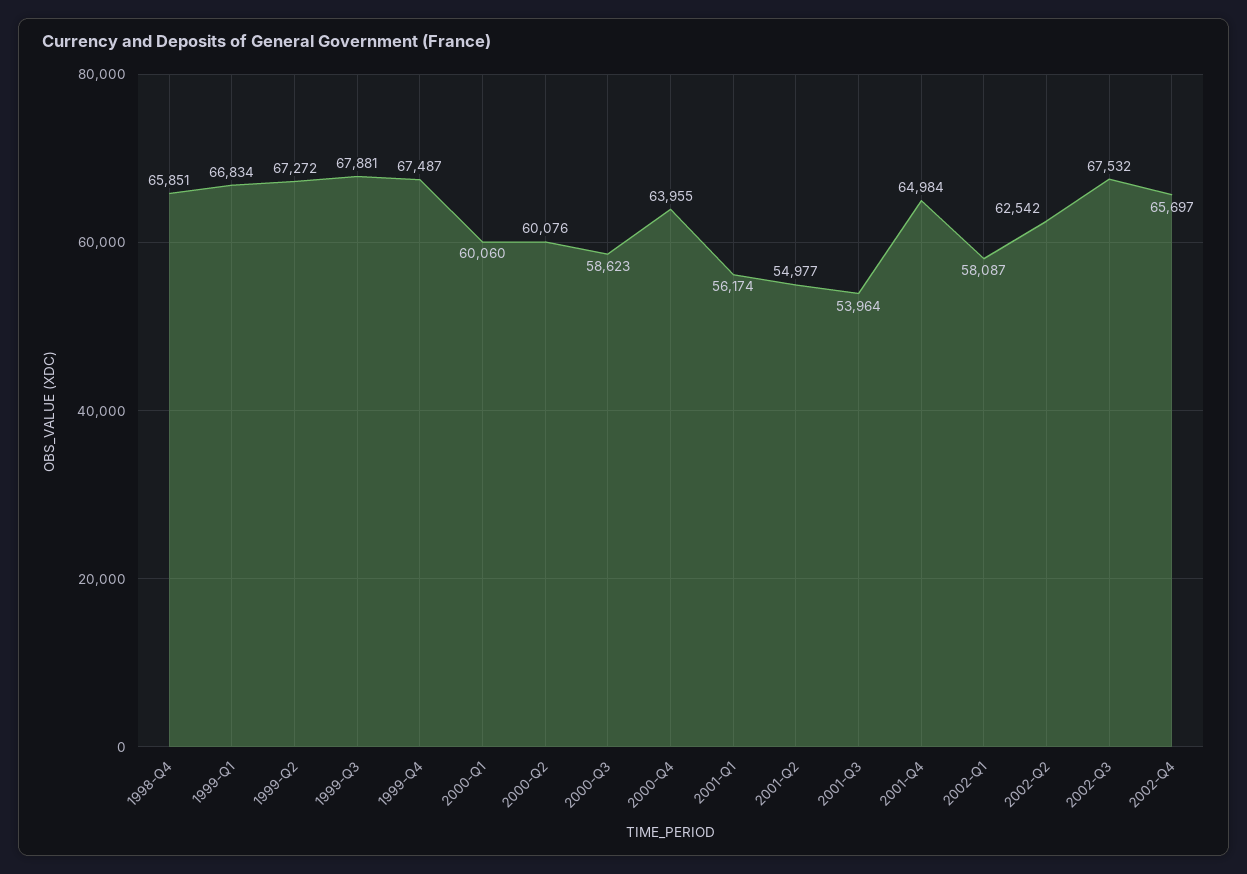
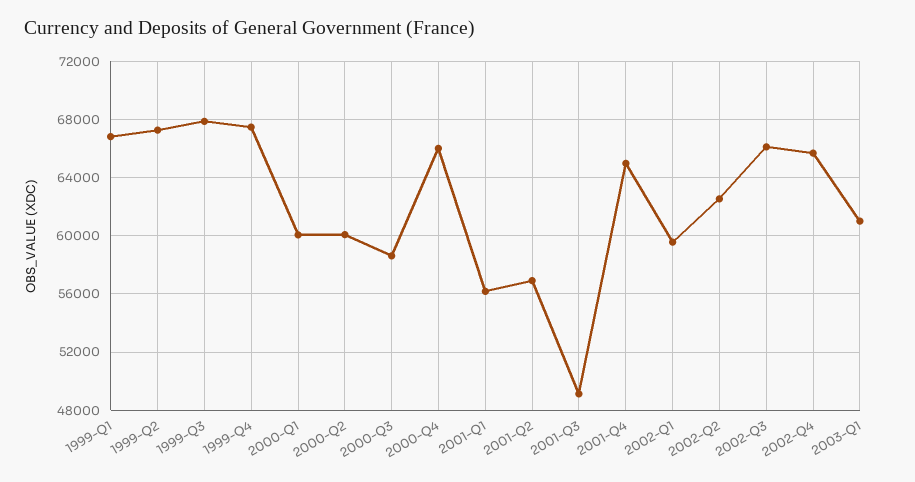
1998-Q4: 65851 -> none
2000-Q4: 63955 -> 66000
2001-Q2: 54977 -> 57000
2001-Q3: 53964 -> 49000
2002-Q1: 58087 -> 59500
2002-Q3: 67532 -> 66000
2003-Q1: none -> 61000

